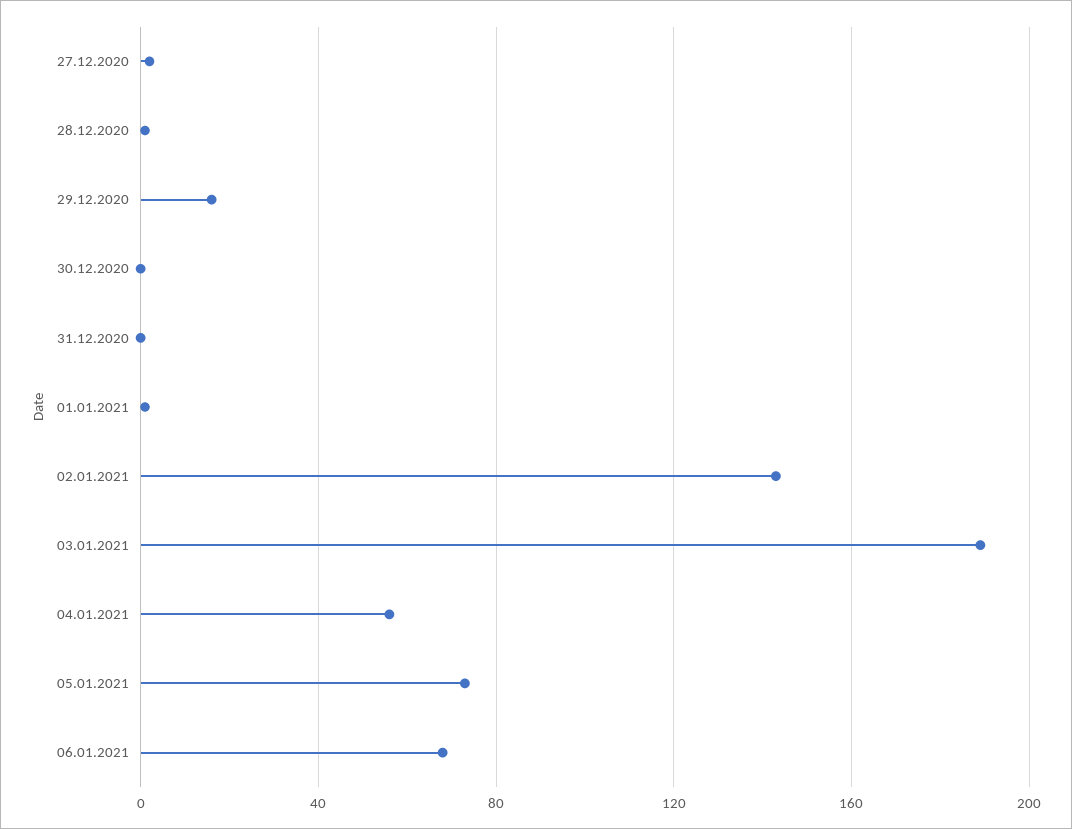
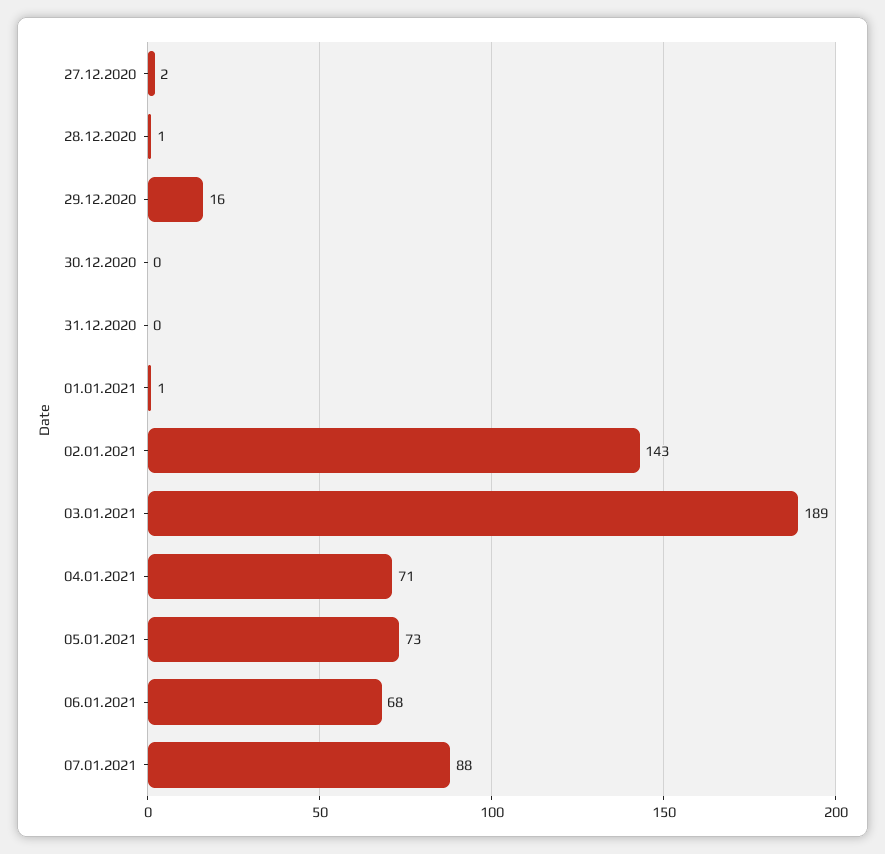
04.01.2021: 55 -> 71
07.01.2021: none -> 88

